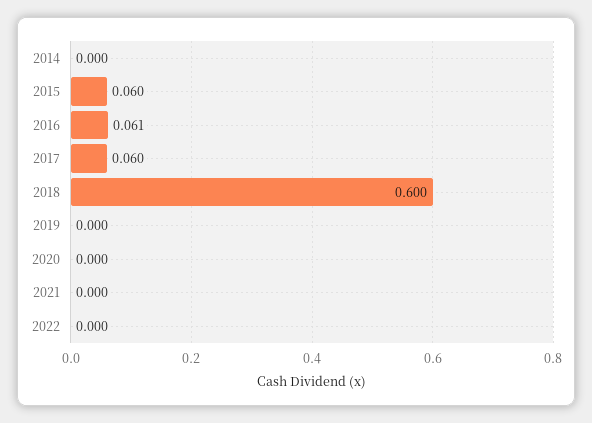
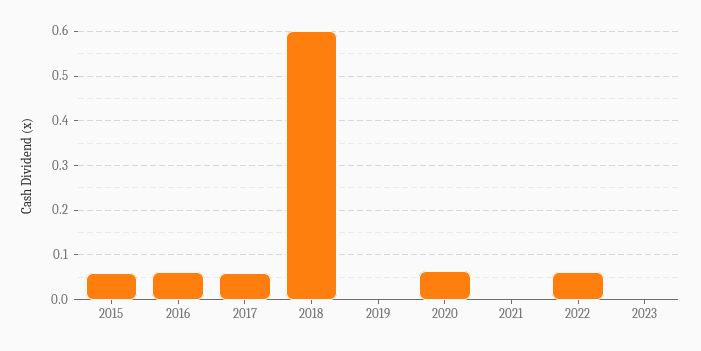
2014: 0 -> none
2020: 0 -> 0.06
2022: 0 -> 0.06
2023: none -> 0

